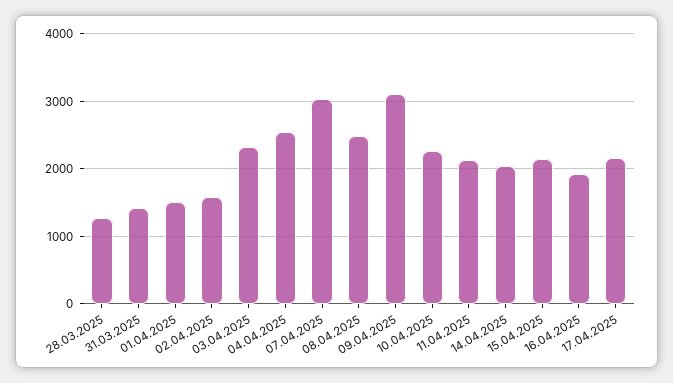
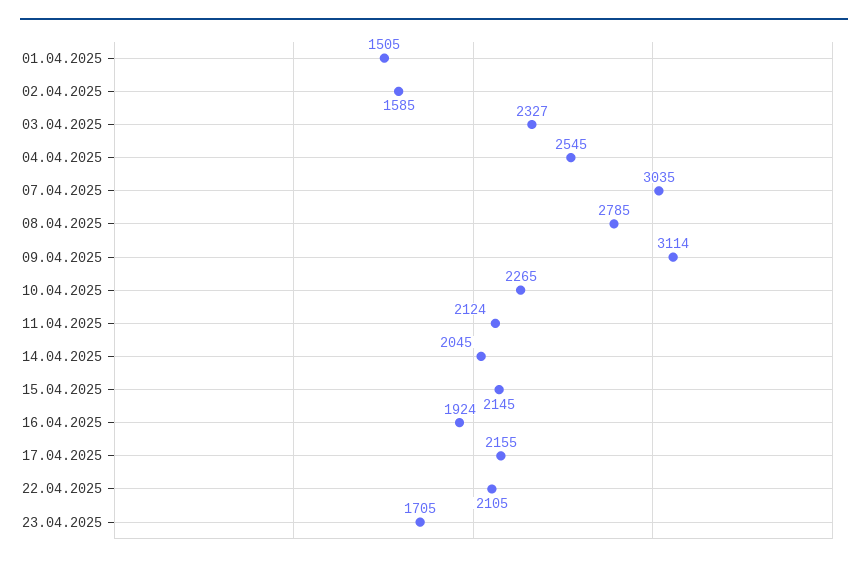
28.03.2025: 1300 -> none
31.03.2025: 1400 -> none
08.04.2025: 2500 -> 2785
22.04.2025: none -> 2105
23.04.2025: none -> 1705

